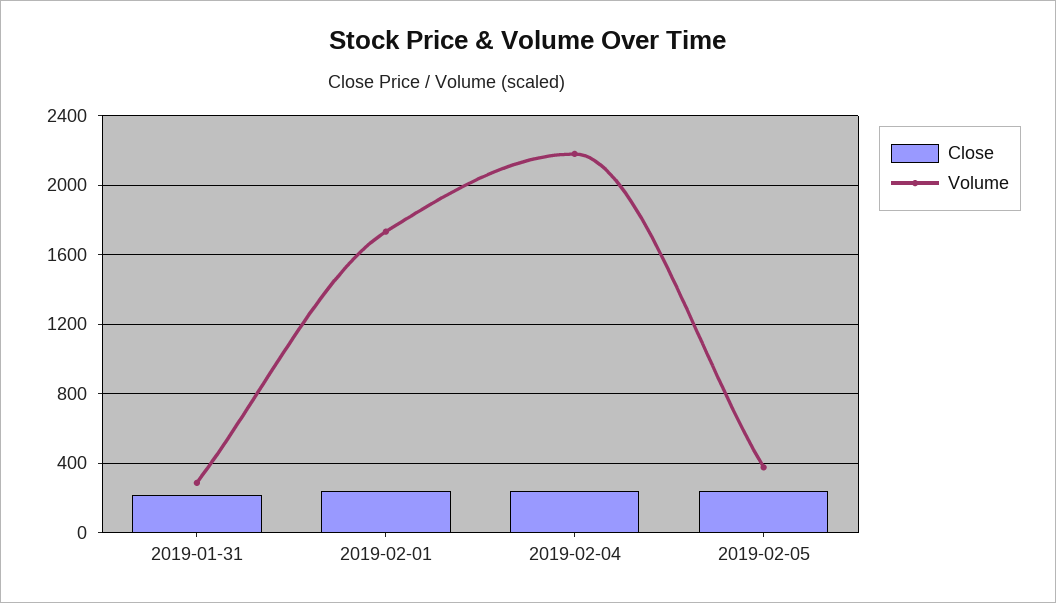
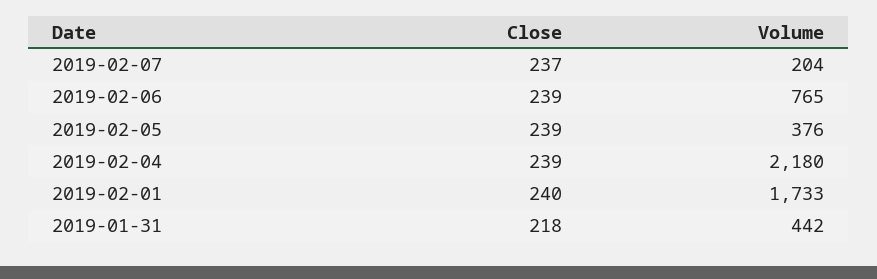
Volume, 2019-01-31: 300 -> 442
Close, 2019-02-07: none -> 237
Volume, 2019-02-07: none -> 204
Close, 2019-02-06: none -> 239
Volume, 2019-02-06: none -> 765

